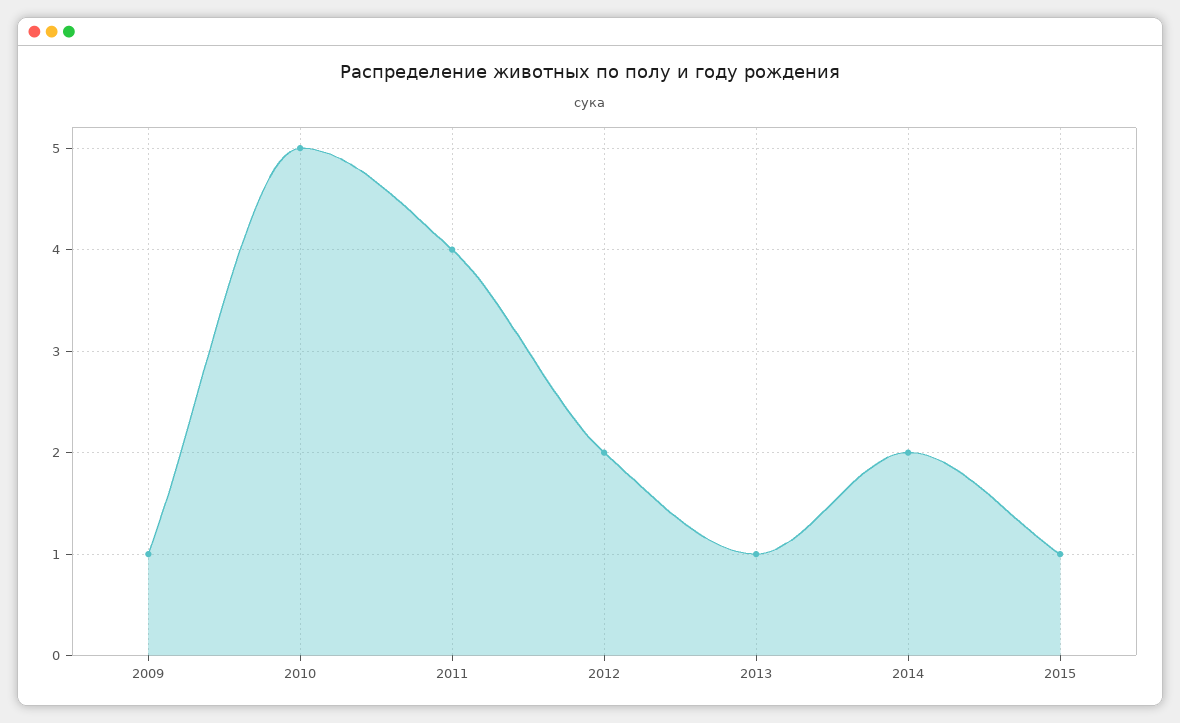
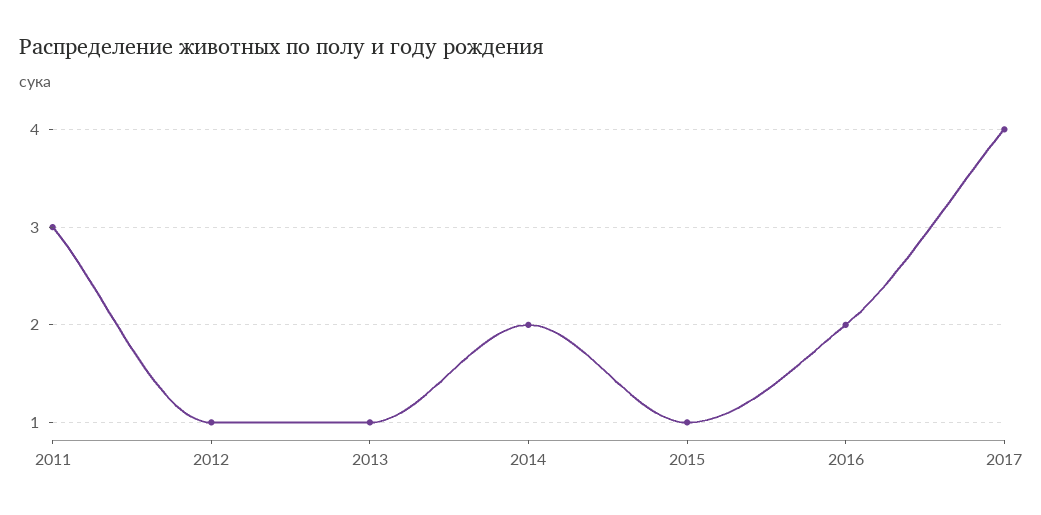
2009: 1 -> none
2010: 5 -> none
2011: 4 -> 3
2012: 2 -> 1
2016: none -> 2
2017: none -> 4

